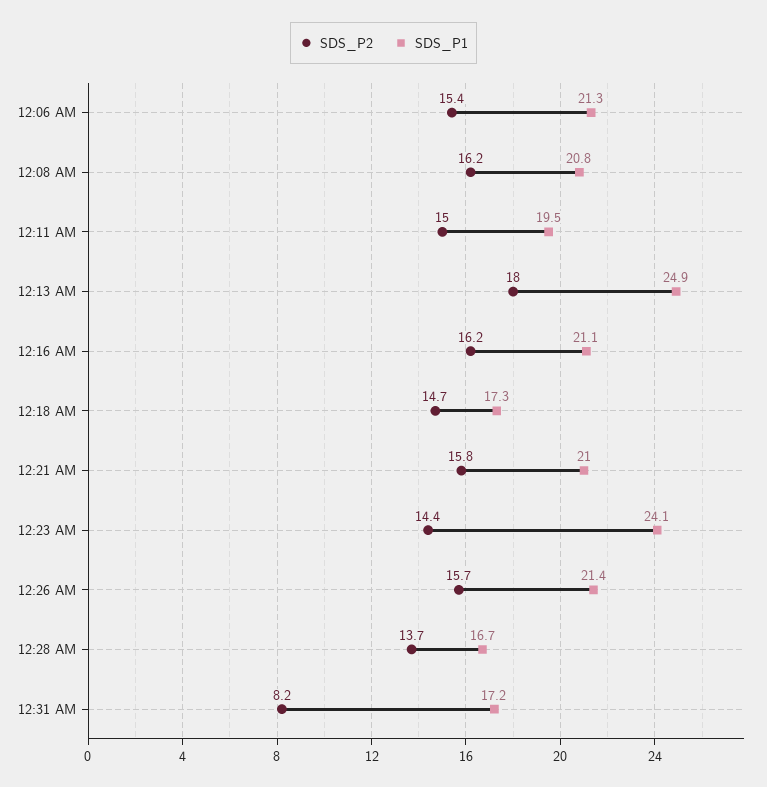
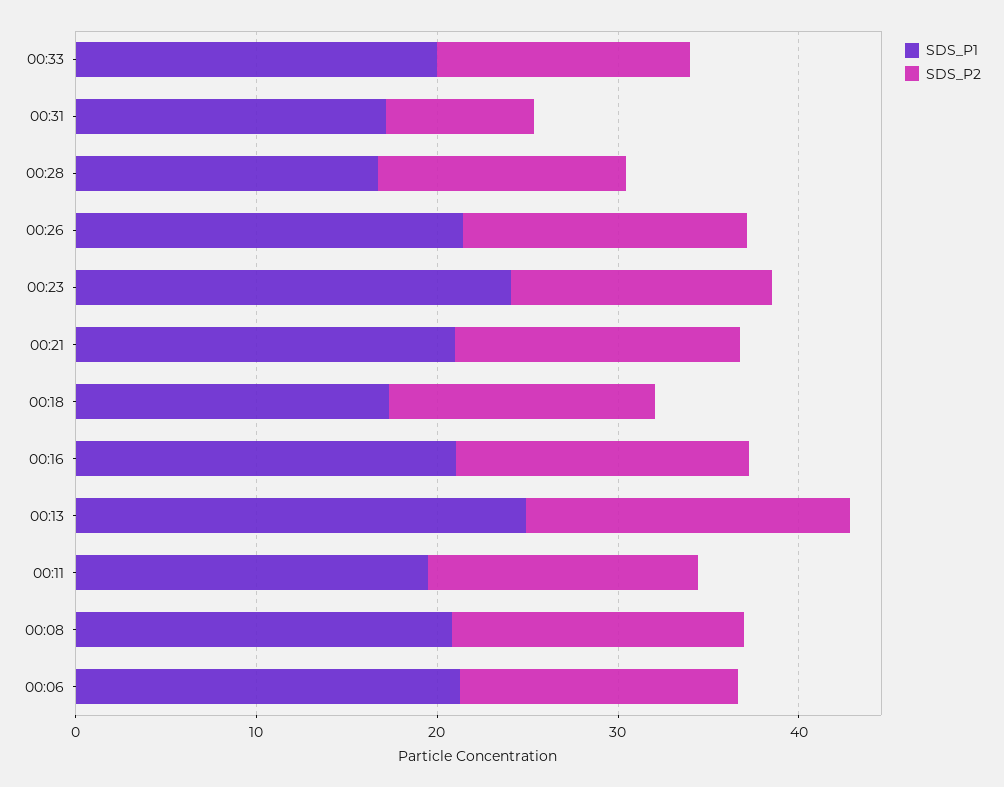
SDS_P1, 00:33: none -> 20
SDS_P2, 00:33: none -> 14

